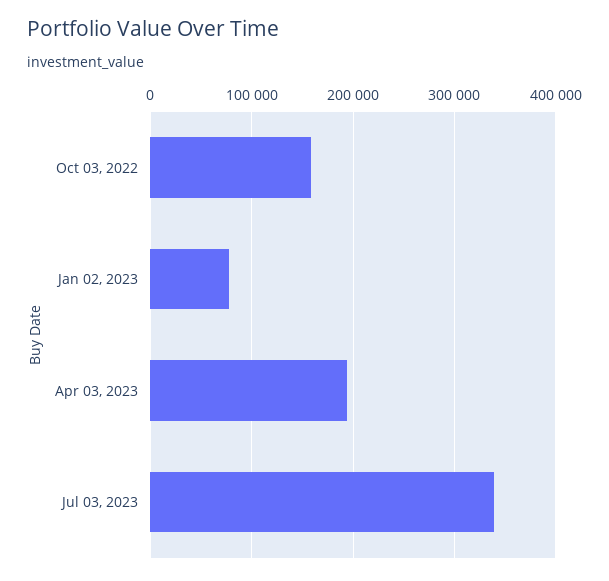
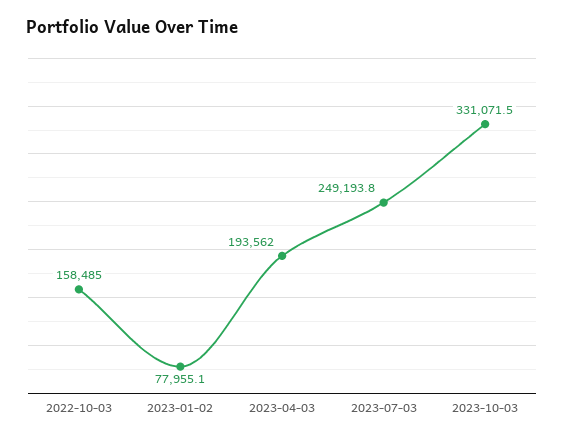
Jul 03, 2023: 340000 -> 249193.8
2023-10-03: none -> 331071.5

